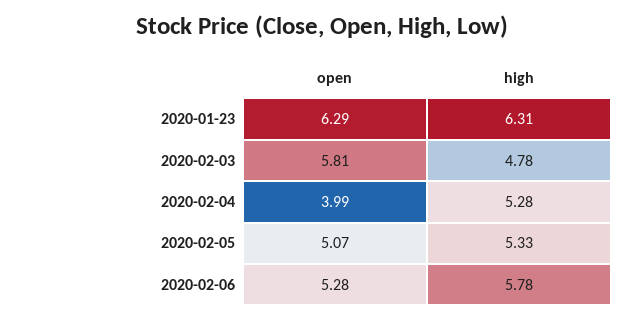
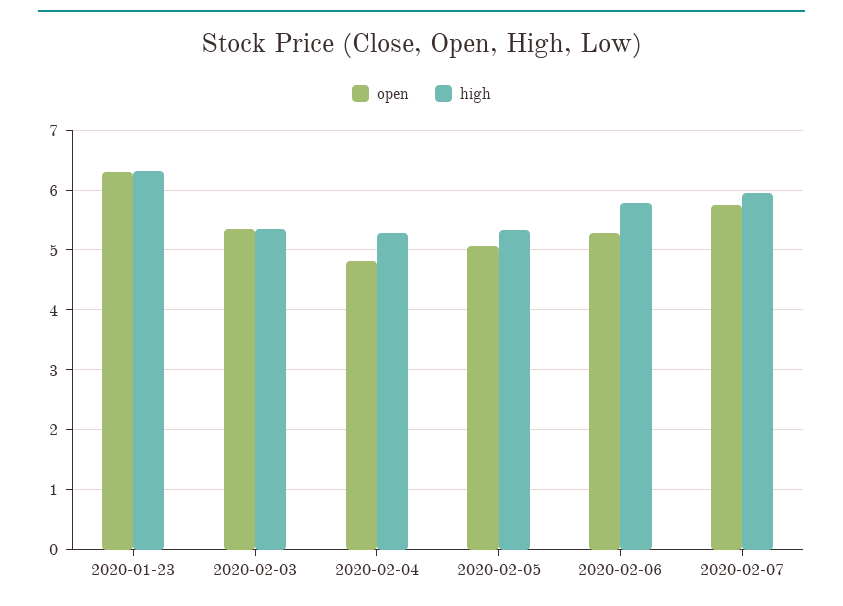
open, 2020-02-03: 5.81 -> 5.4
high, 2020-02-03: 4.78 -> 5.4
open, 2020-02-04: 3.99 -> 4.8
open, 2020-02-07: none -> 5.8
high, 2020-02-07: none -> 6

